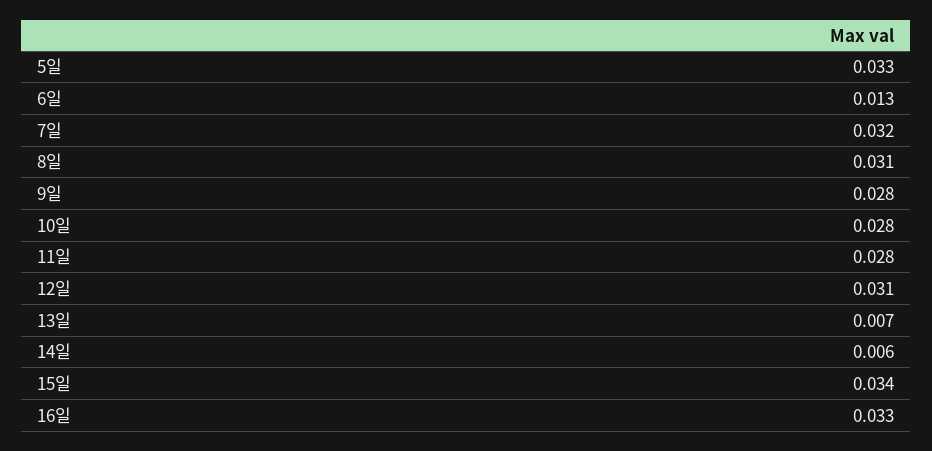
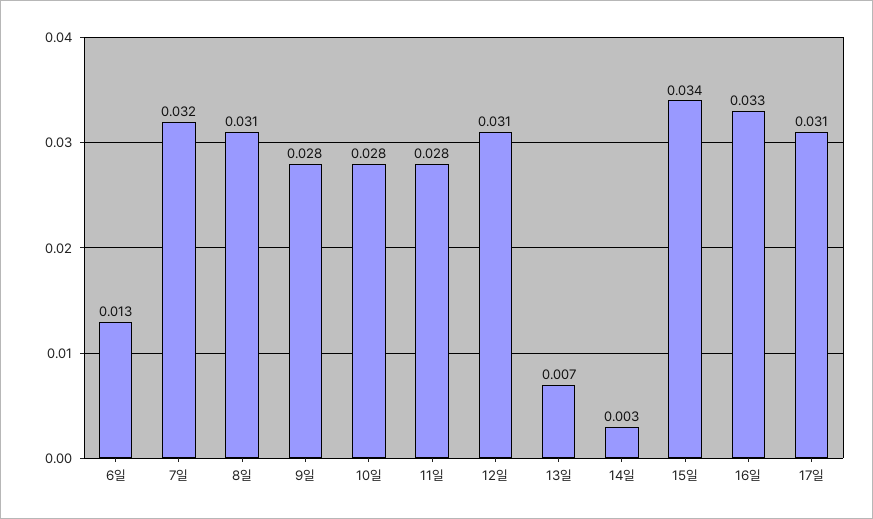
5일: 0.033 -> none
14일: 0.006 -> 0.003
17일: none -> 0.031

